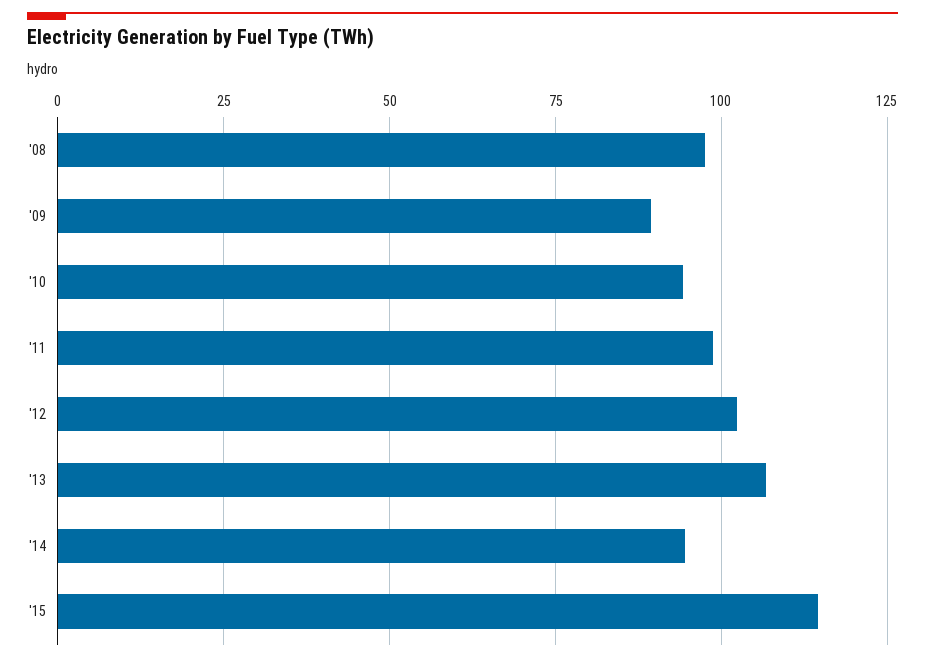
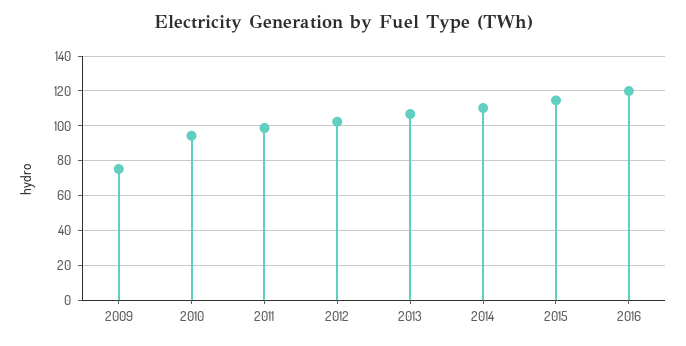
'08: 97.5 -> none
'09: 90 -> 75
'14: 95 -> 110
2016: none -> 120

